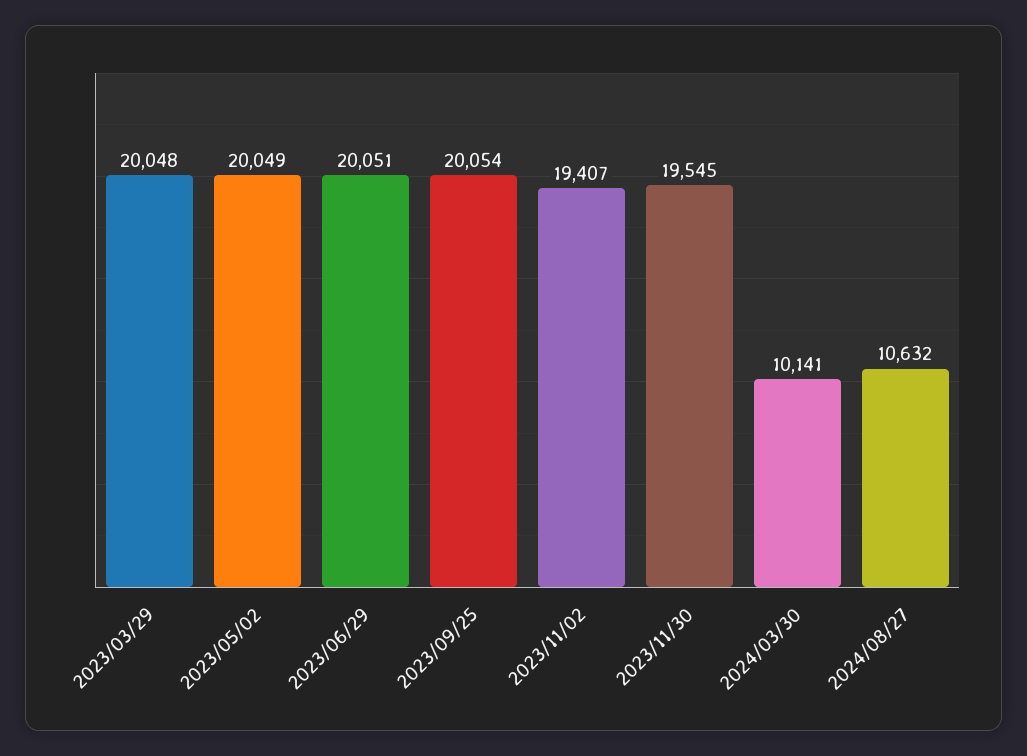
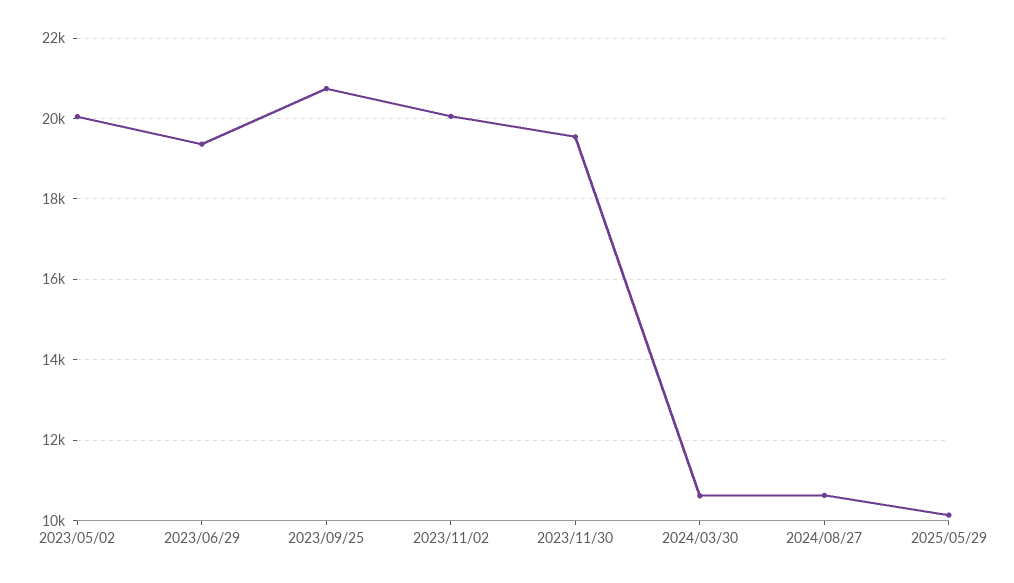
2023/03/29: 20048 -> none
2023/06/29: 20051 -> 19400
2023/09/25: 20054 -> 20800
2023/11/02: 19407 -> 20000
2024/03/30: 10141 -> 10600
2025/05/29: none -> 10200

